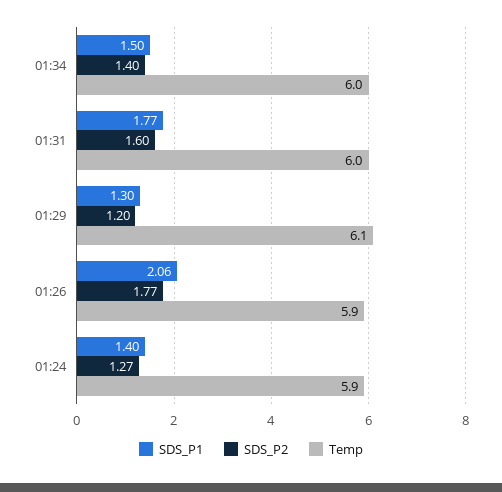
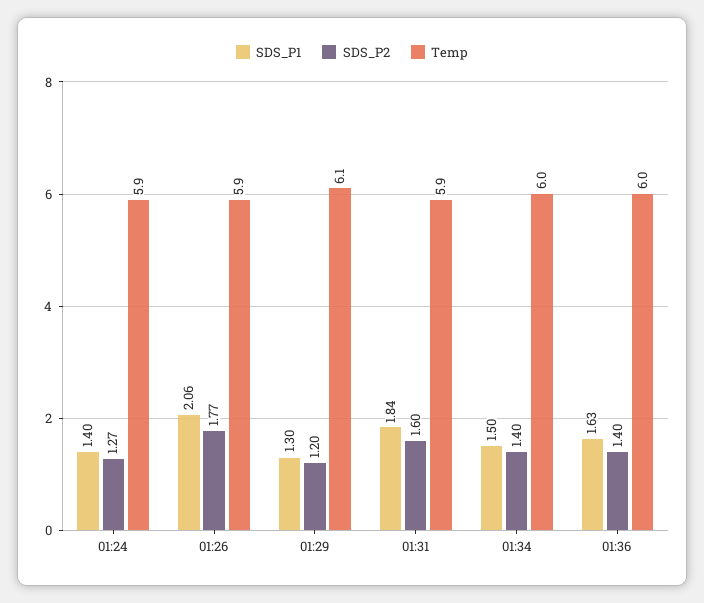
SDS_P1, 01:31: 1.77 -> 1.84
Temp, 01:31: 6 -> 5.9
SDS_P1, 01:36: none -> 1.63
SDS_P2, 01:36: none -> 1.4
Temp, 01:36: none -> 6

